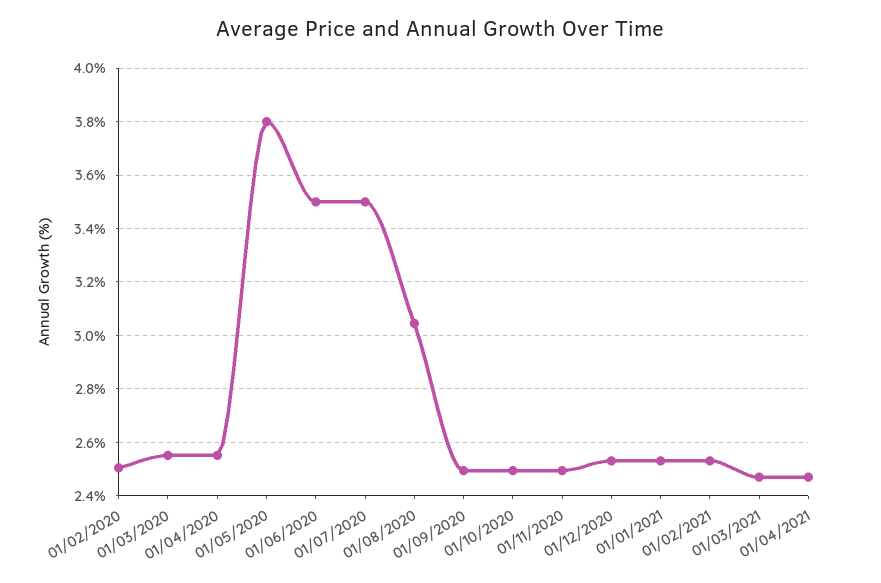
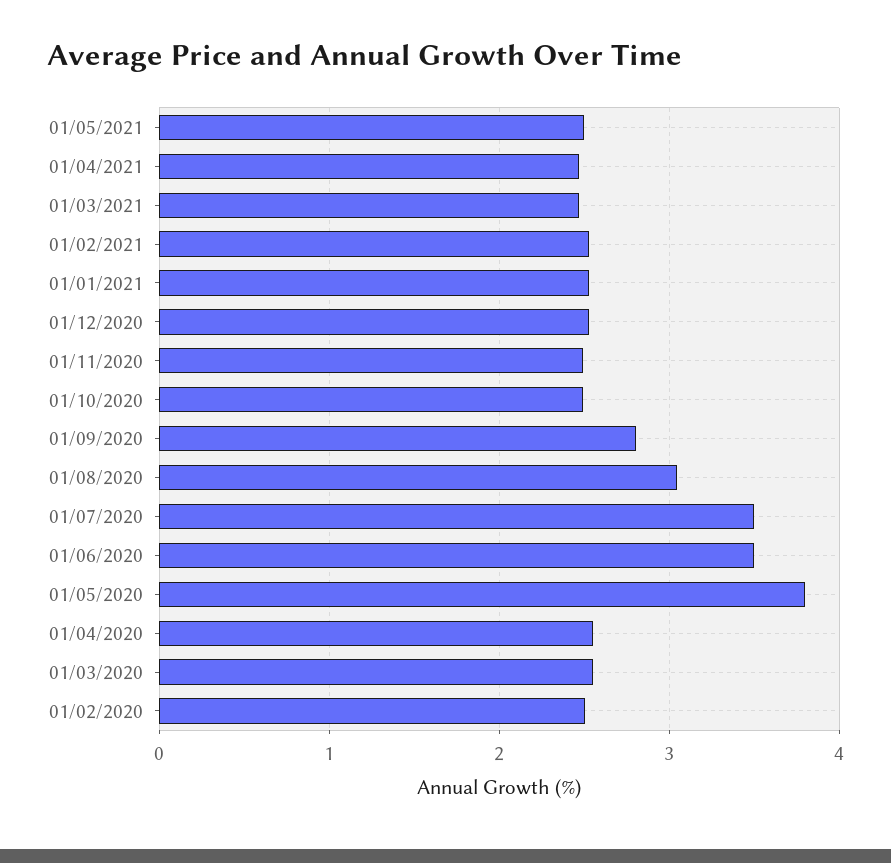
01/09/2020: 2.5 -> 2.8
01/05/2021: none -> 2.5

